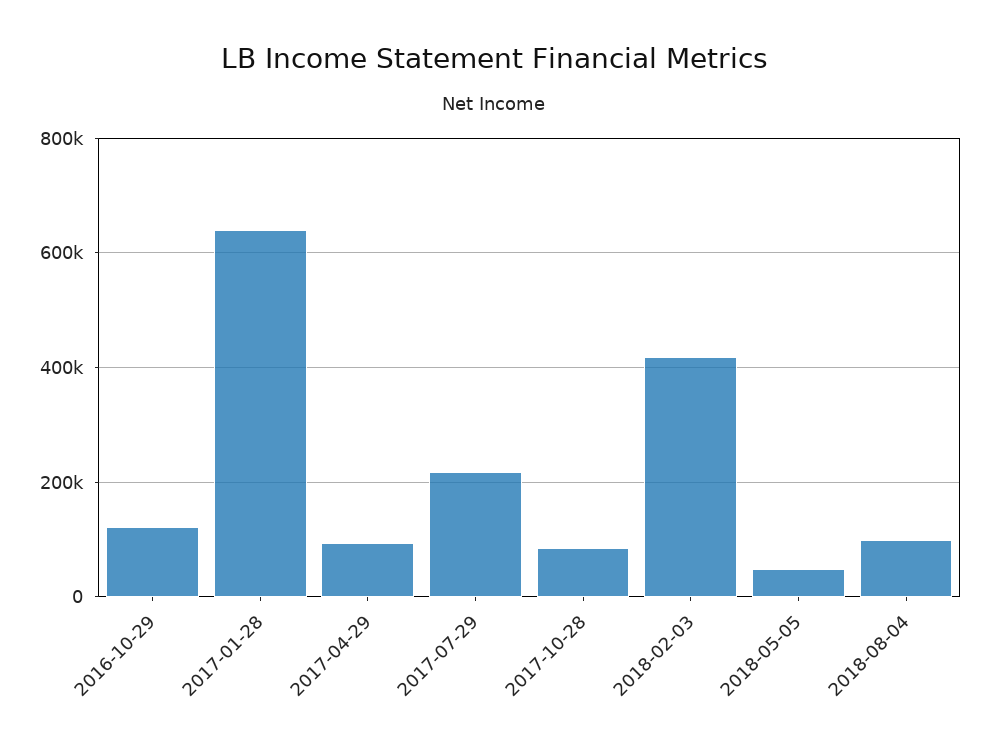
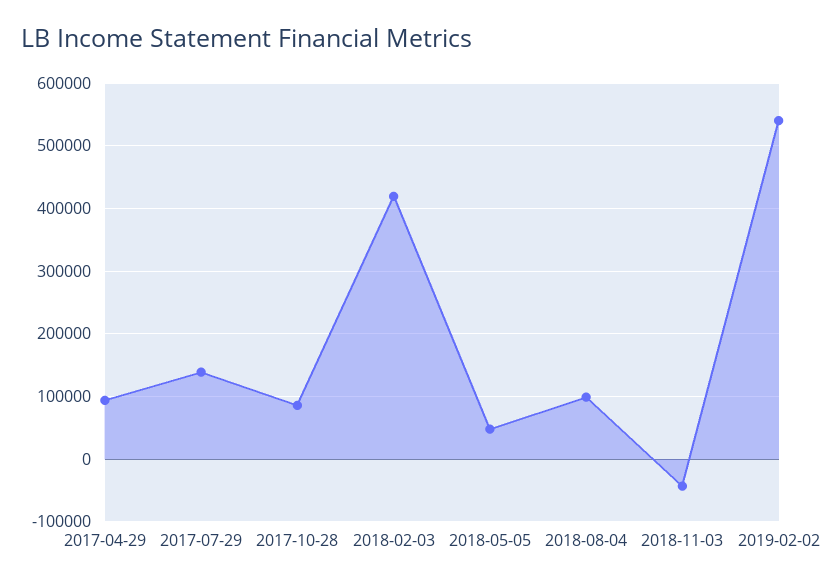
2016-10-29: 120000 -> none
2017-01-28: 640000 -> none
2017-07-29: 220000 -> 140000
2018-11-03: none -> -40000
2019-02-02: none -> 540000

